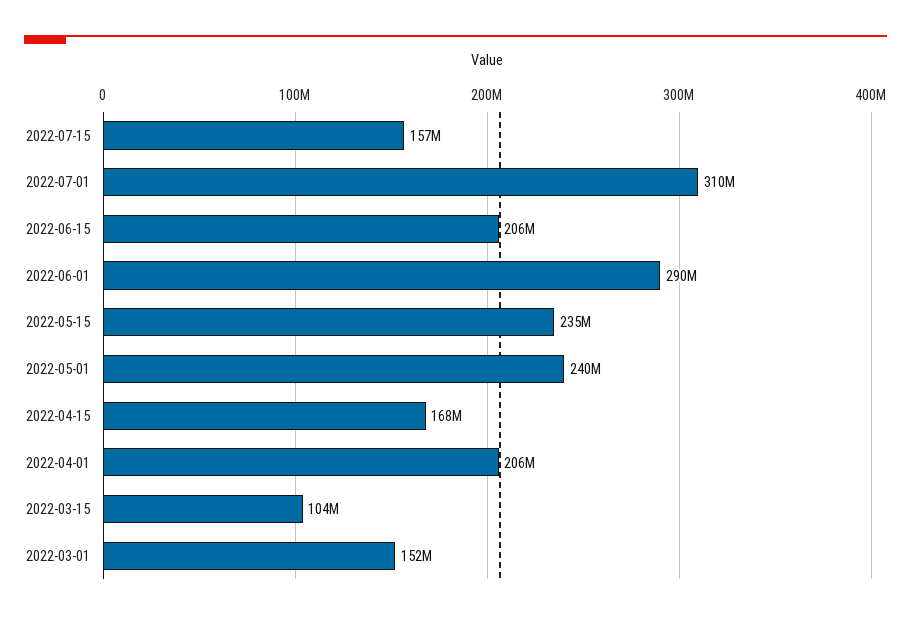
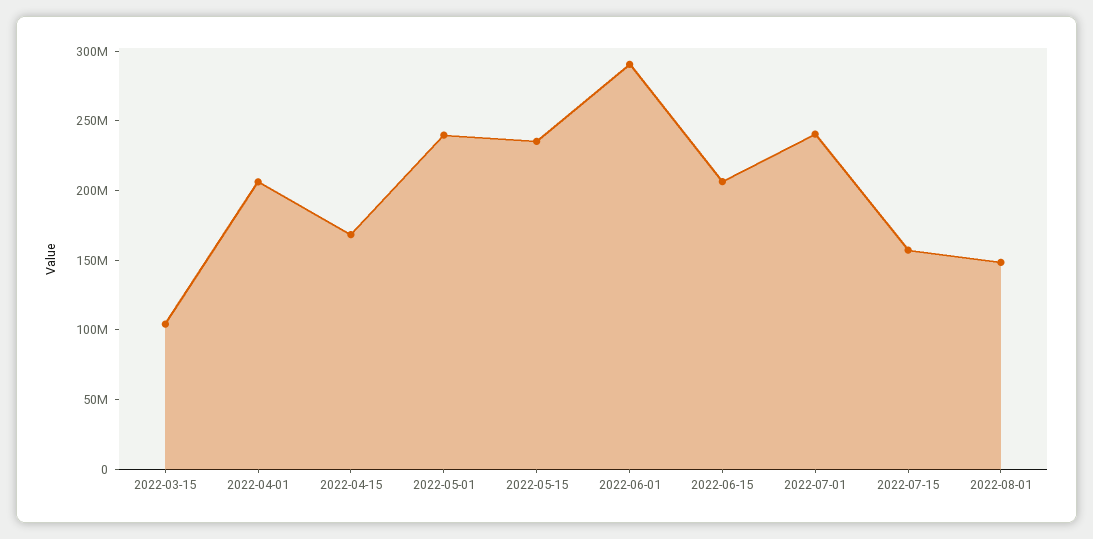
2022-07-01: 310000000 -> 240000000
2022-03-01: 152000000 -> none
2022-08-01: none -> 150000000

